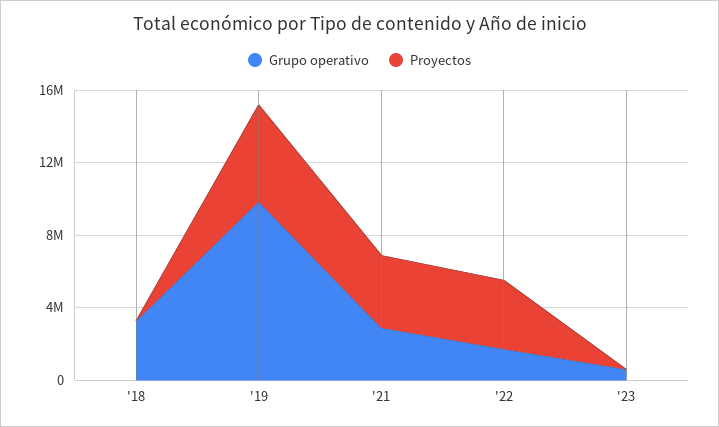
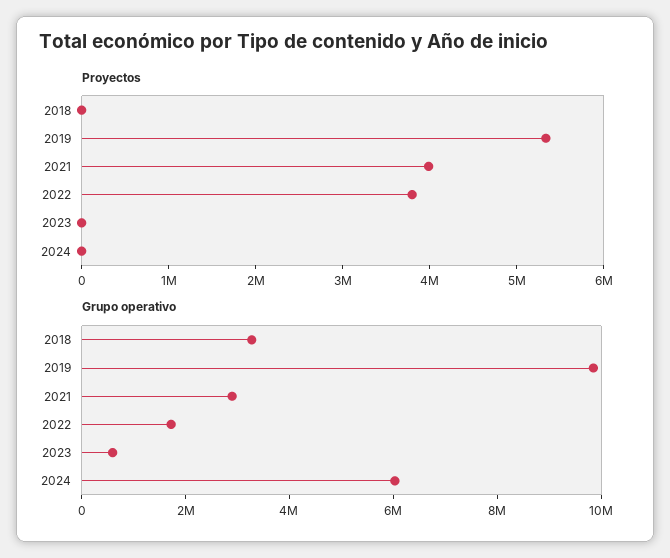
Proyectos, 2024: none -> 0
Grupo operativo, 2024: none -> 6000000

